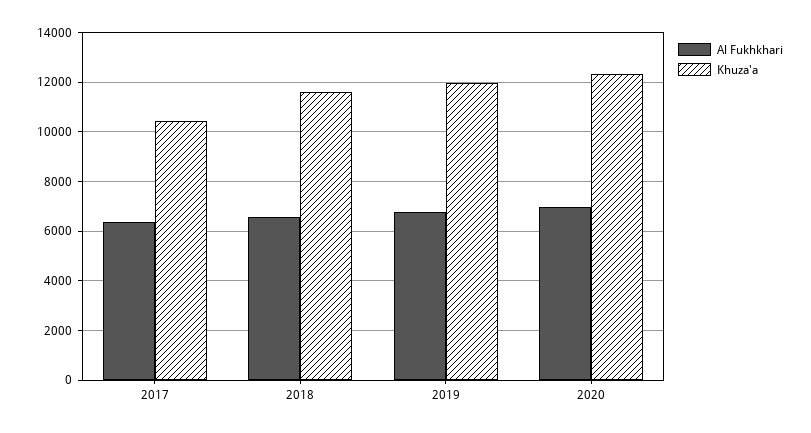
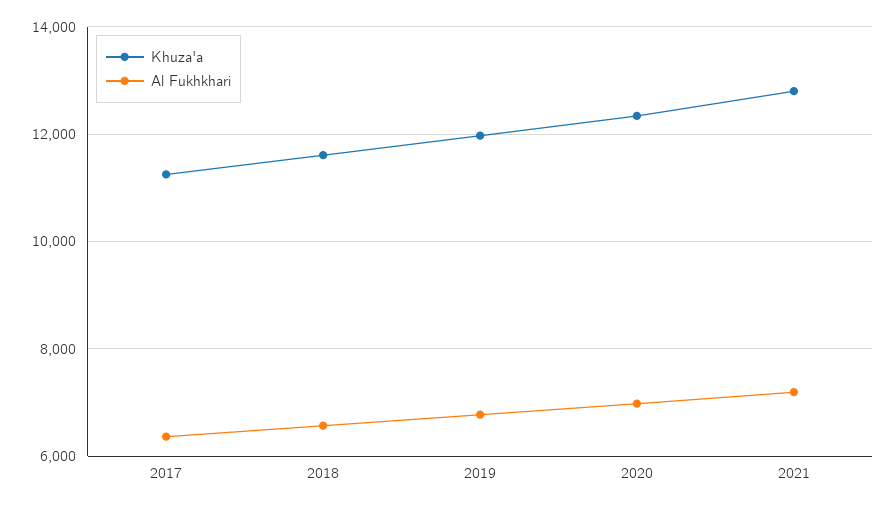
Khuza'a, 2017: 10500 -> 11200
Khuza'a, 2021: none -> 12800
Al Fukhkhari, 2021: none -> 7200

